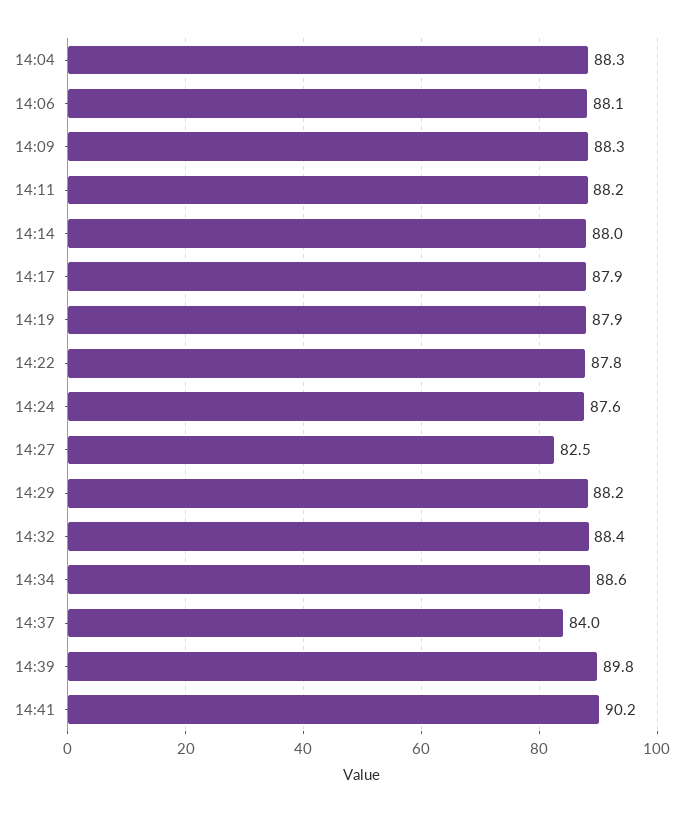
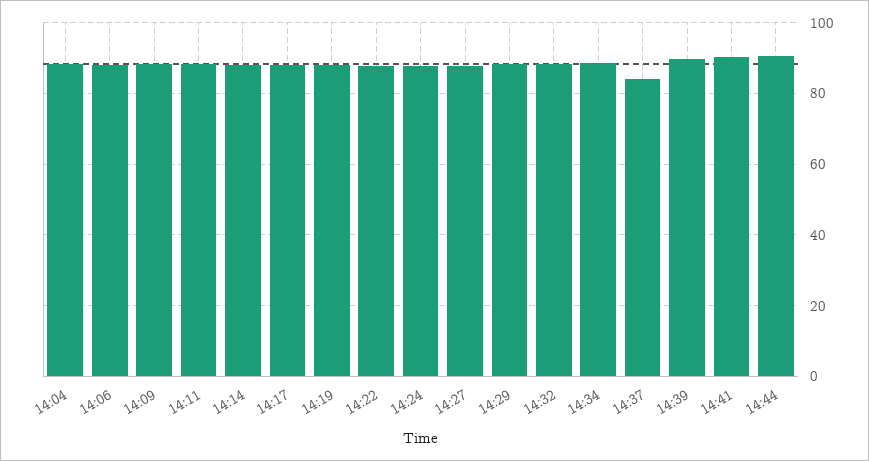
14:27: 82.5 -> 88
14:44: none -> 90

